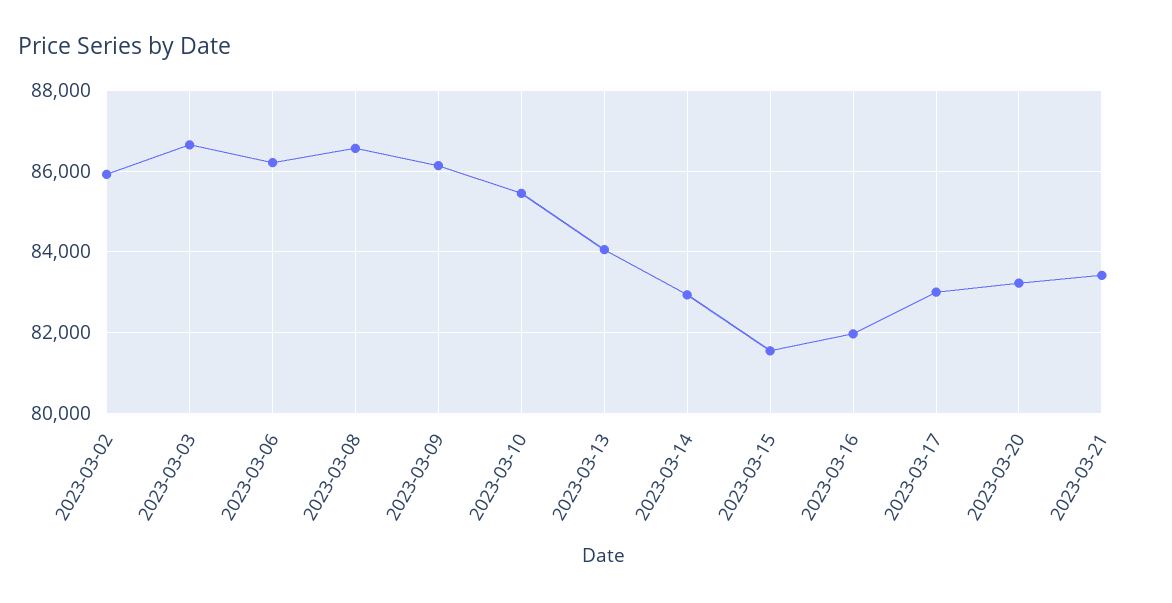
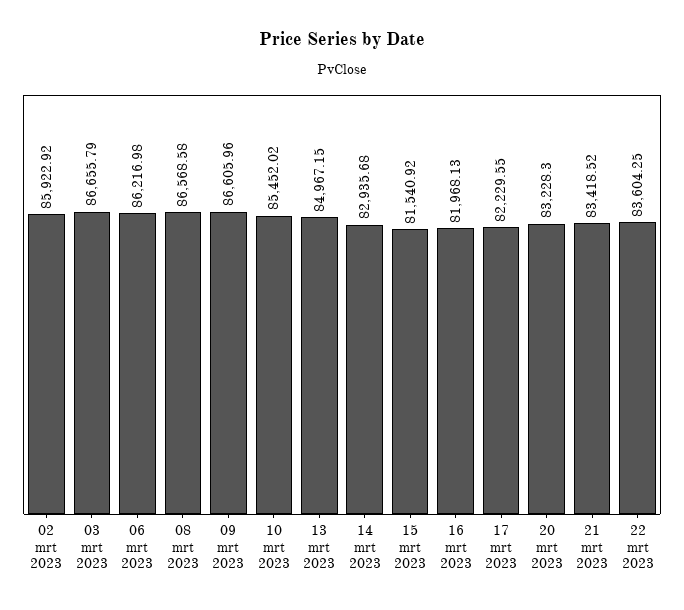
2023-03-09: 86200 -> 86605.96
2023-03-13: 84000 -> 84967.15
2023-03-17: 83000 -> 82229.55
22 mrt 2023: none -> 83604.25

